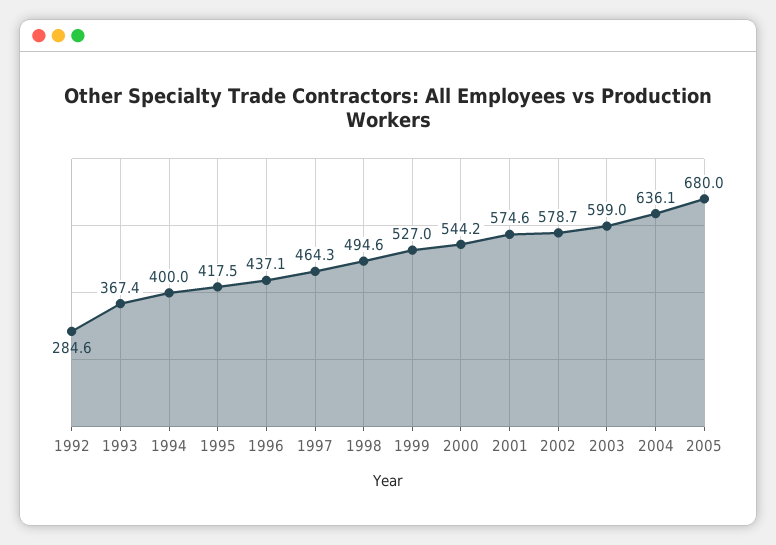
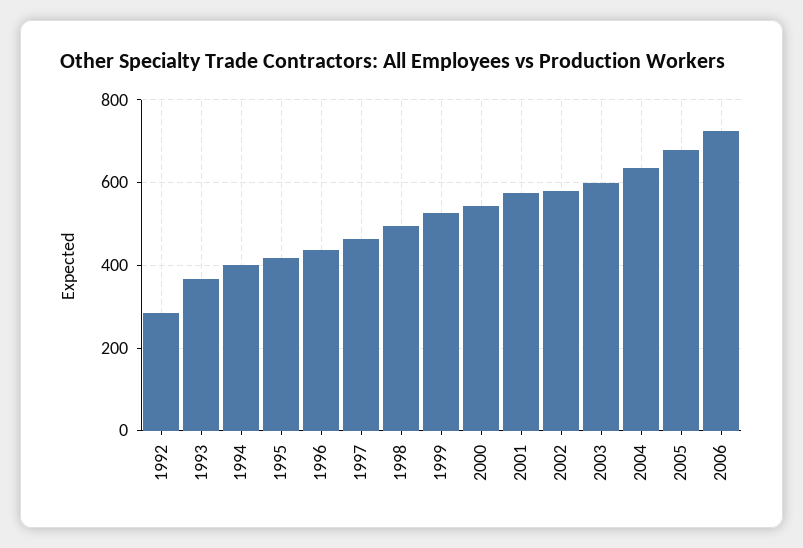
2006: none -> 720

